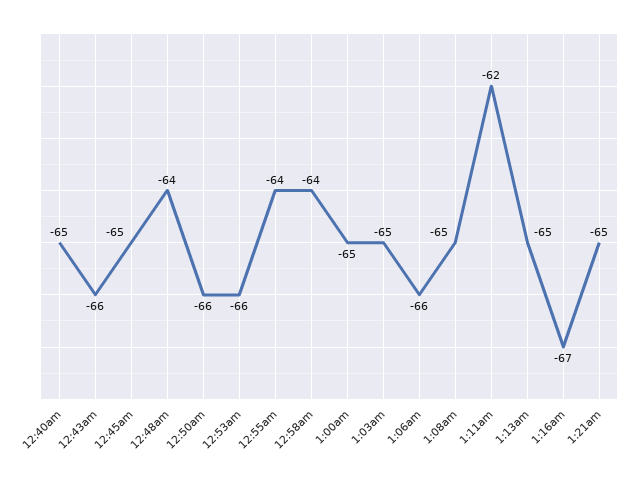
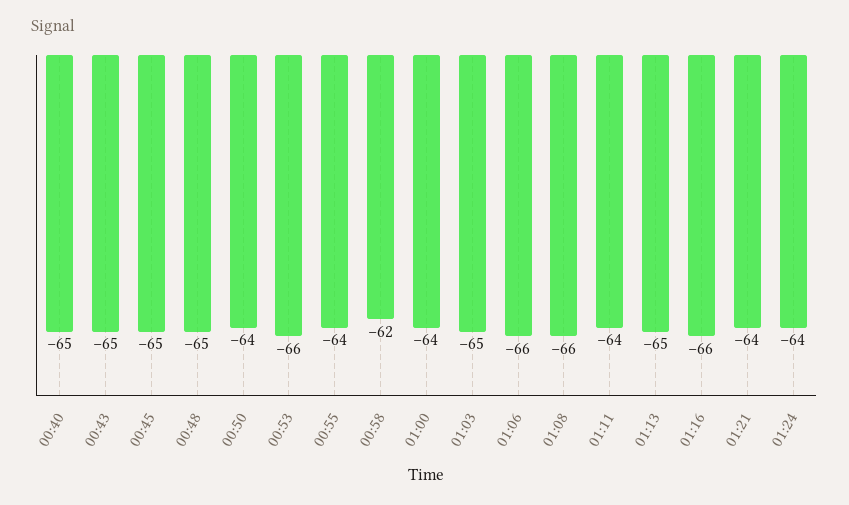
12:43am: -66 -> -65
12:48am: -64 -> -65
12:50am: -66 -> -64
12:58am: -64 -> -62
1:00am: -65 -> -64
1:08am: -65 -> -66
1:11am: -62 -> -64
1:16am: -67 -> -66
1:21am: -65 -> -64
01:24: none -> -64

